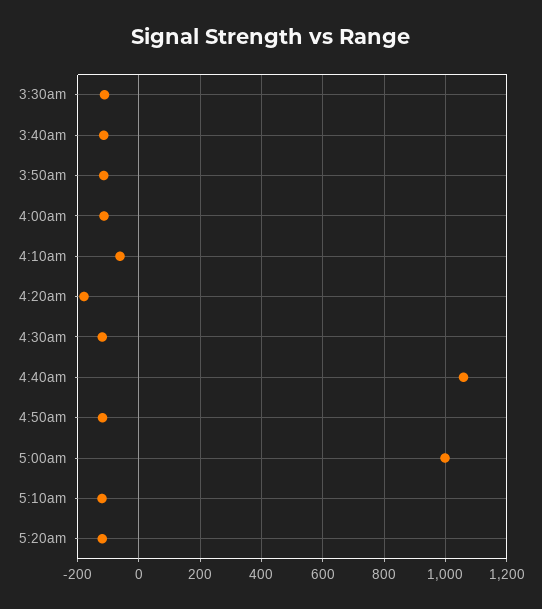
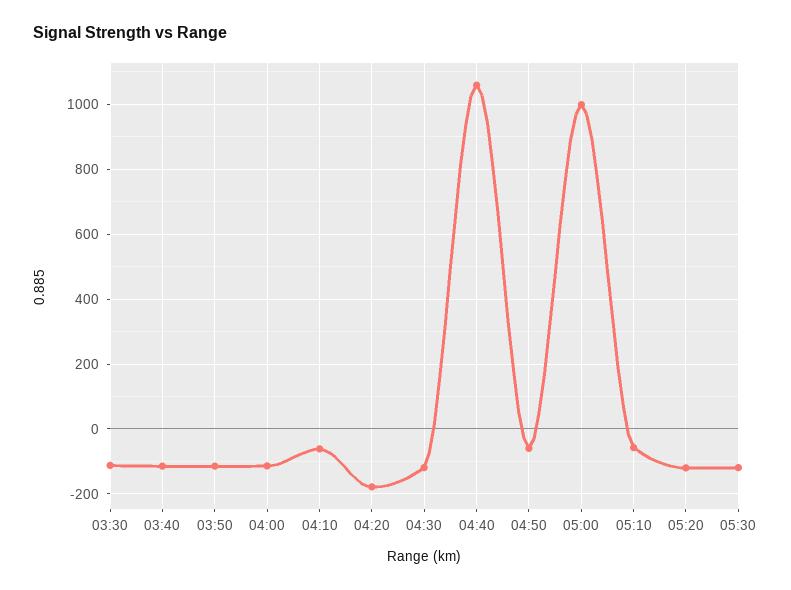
4:50am: -120 -> -60
5:10am: -120 -> -60
05:30: none -> -120

